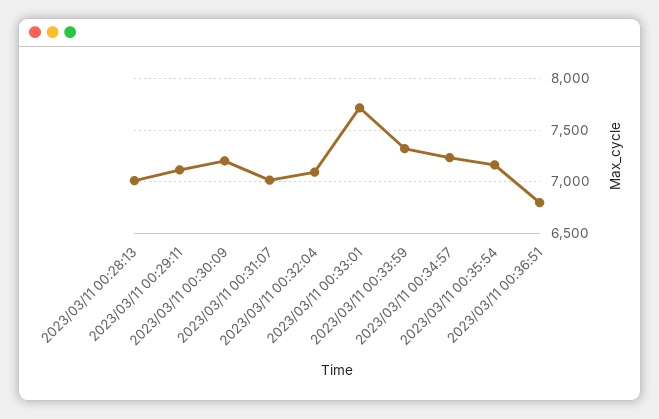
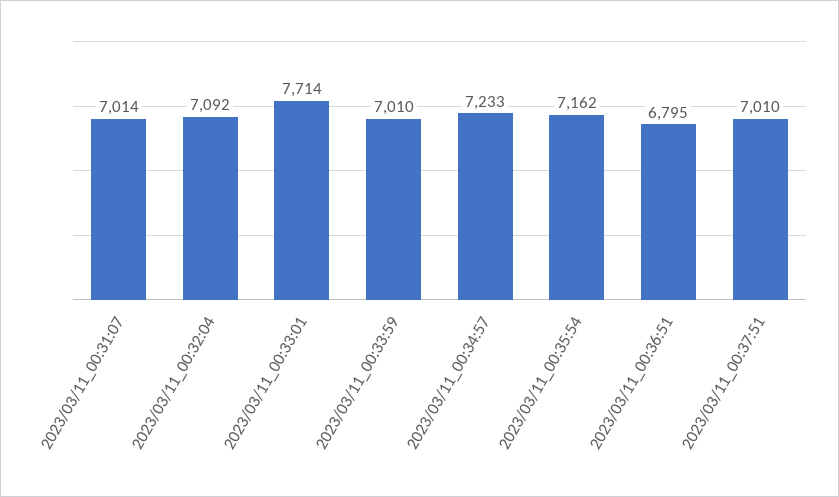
2023/03/11 00:28:13: 7000 -> none
2023/03/11 00:29:11: 7100 -> none
2023/03/11 00:30:09: 7200 -> none
2023/03/11 00:33:59: 7300 -> 7010
2023/03/11_00:37:51: none -> 7010

